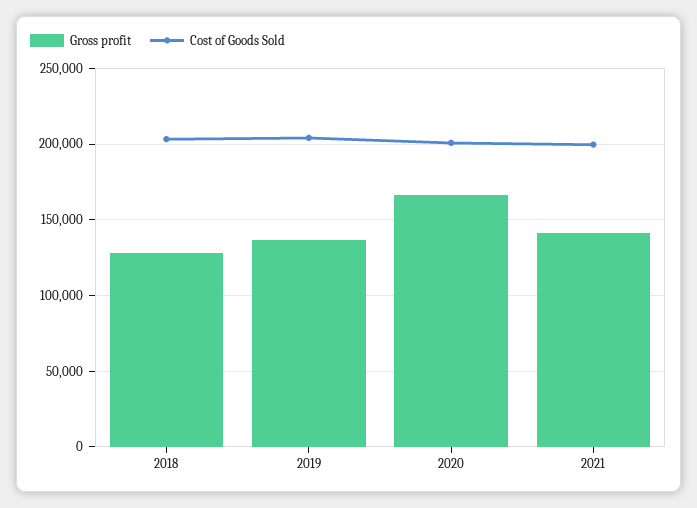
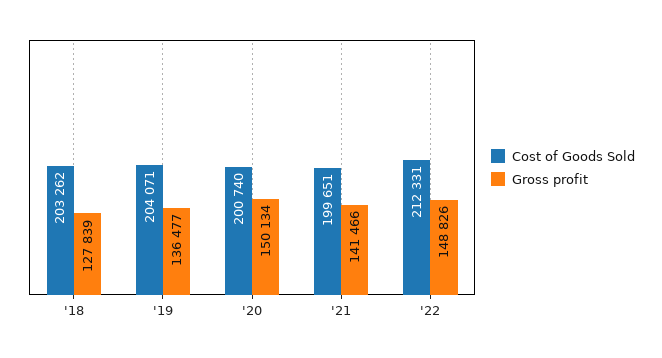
Gross profit, 2020: 165000 -> 150134
Cost of Goods Sold, '22: none -> 212331
Gross profit, '22: none -> 148826

